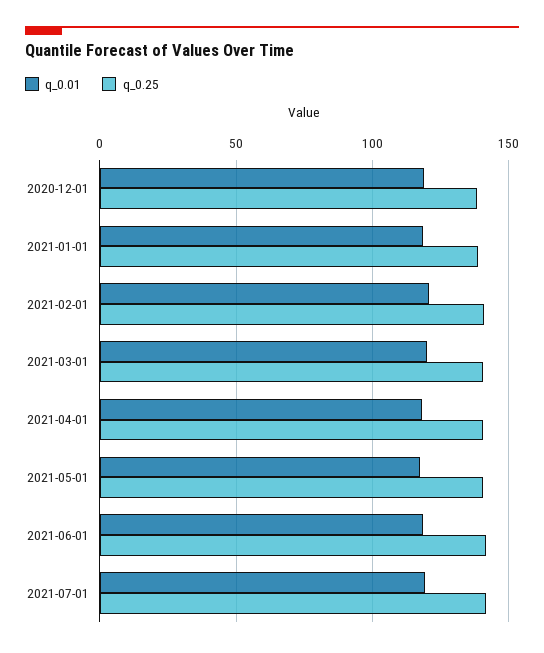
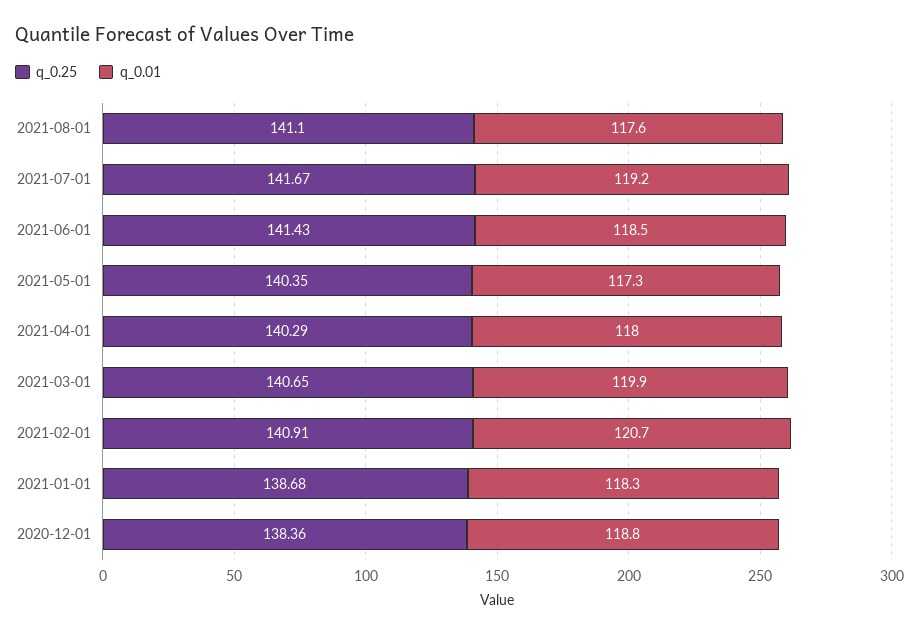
q_0.25, 2021-08-01: none -> 141.1
q_0.01, 2021-08-01: none -> 117.6

